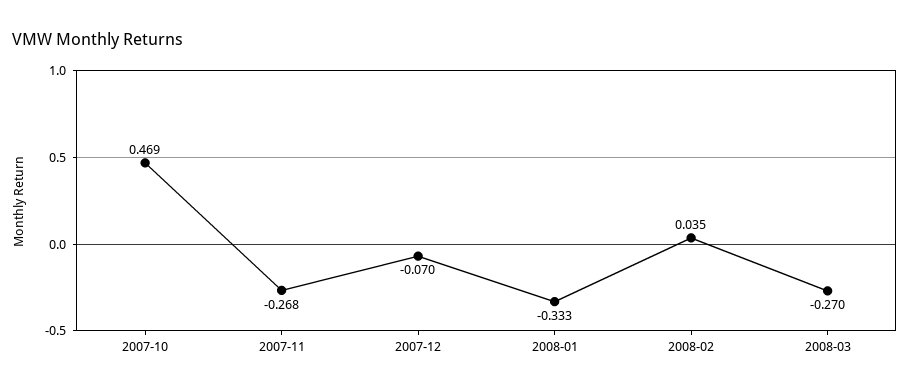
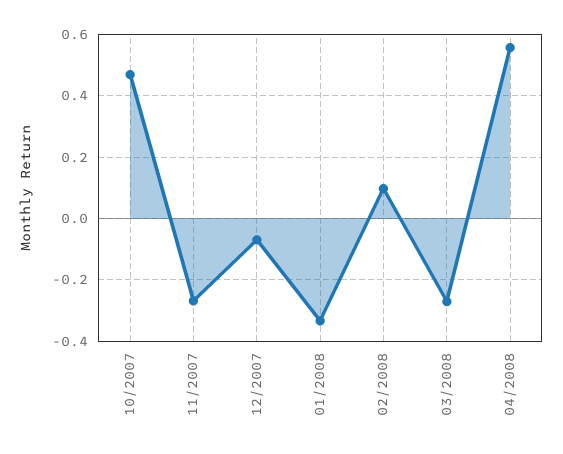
2008-02: 0.035 -> 0.1
04/2008: none -> 0.56

